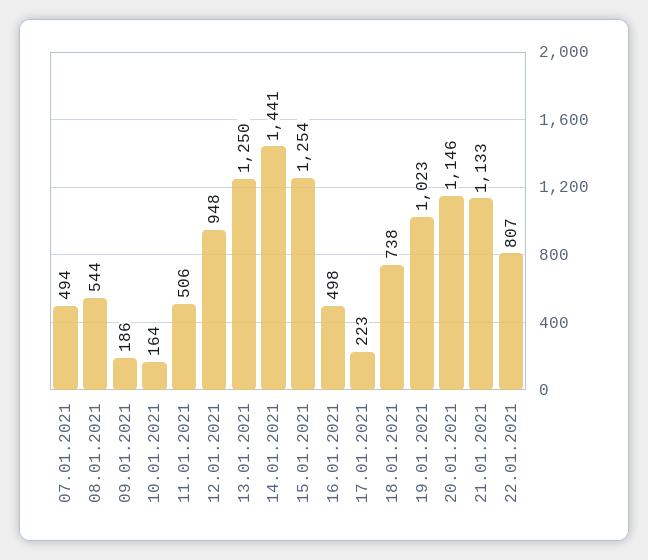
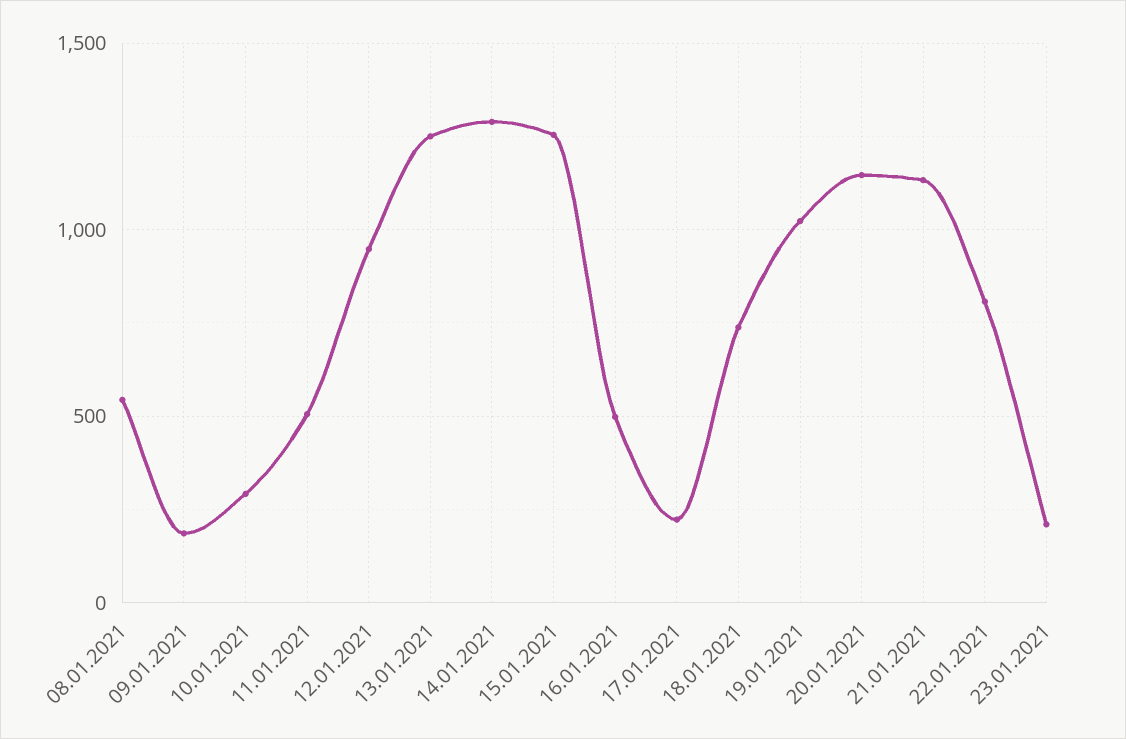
07.01.2021: 494 -> none
10.01.2021: 164 -> 300
14.01.2021: 1441 -> 1300
23.01.2021: none -> 200

